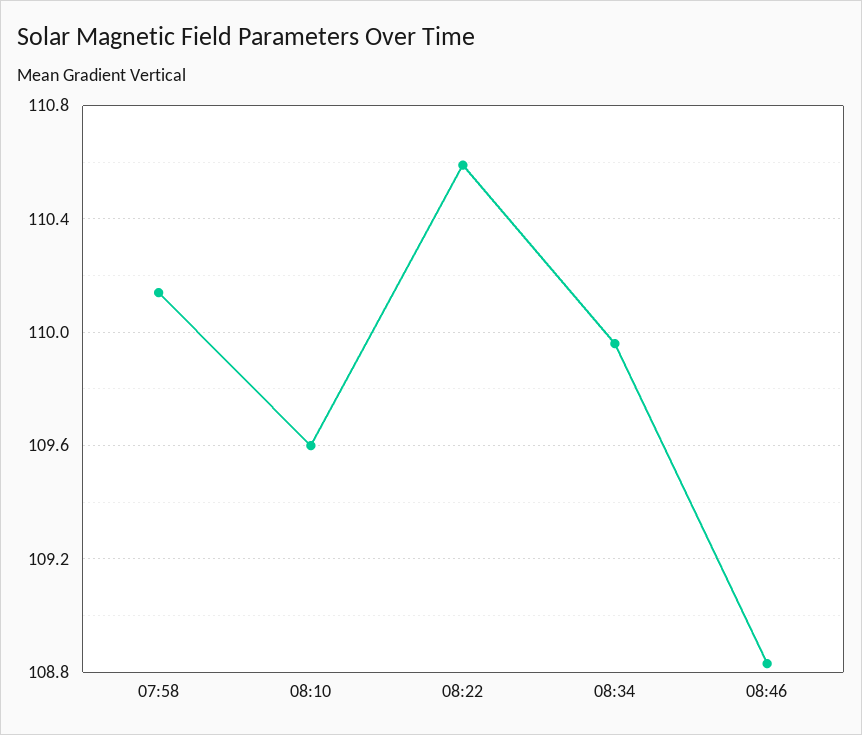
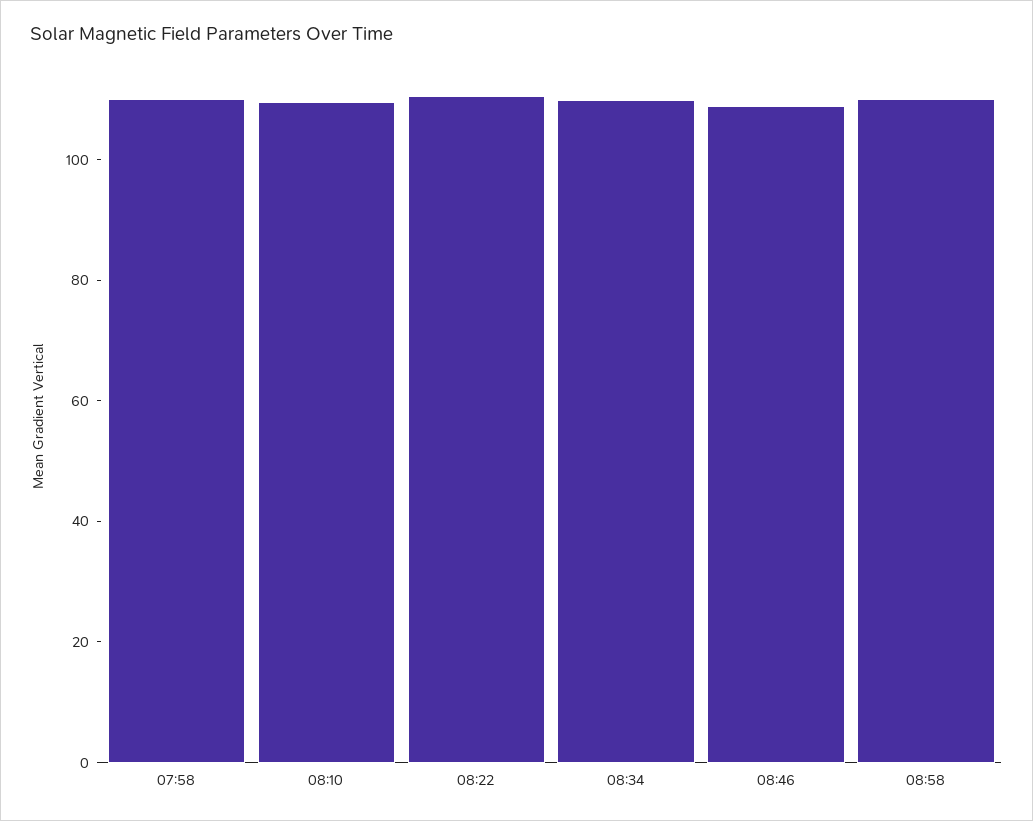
08:58: none -> 110

